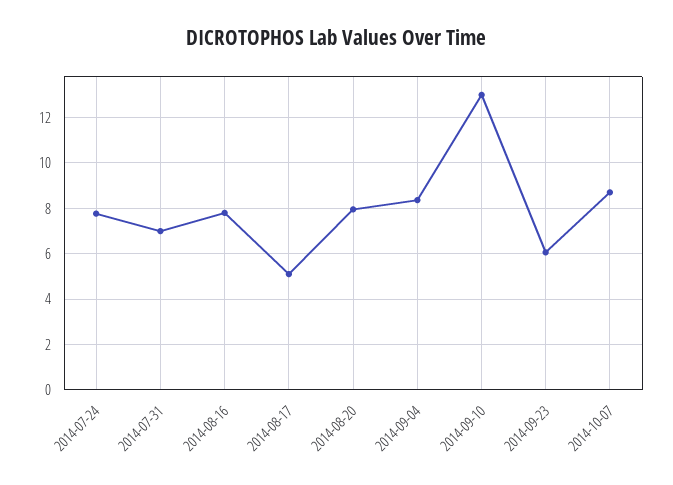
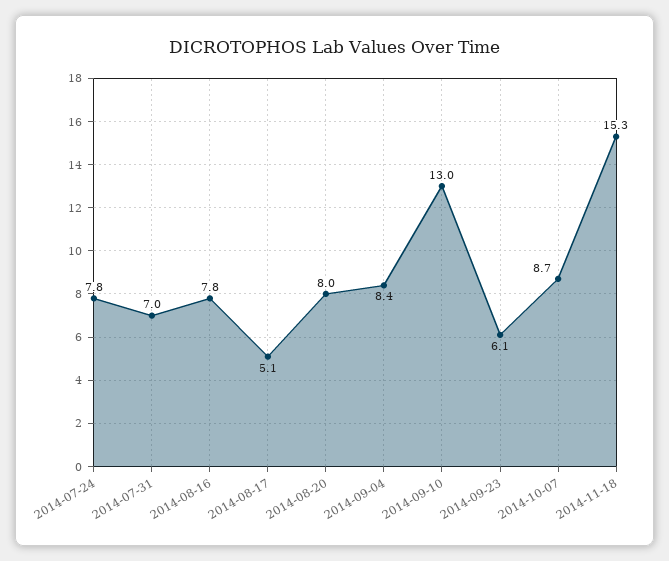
2014-11-18: none -> 15.3

